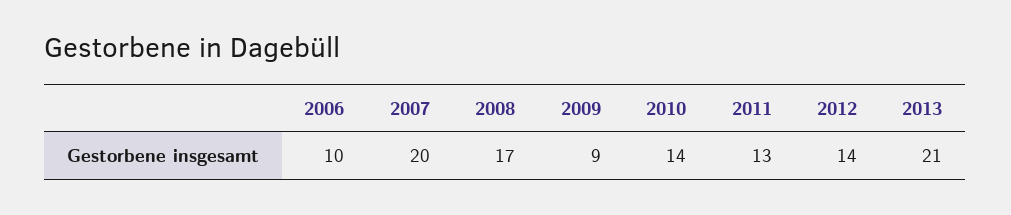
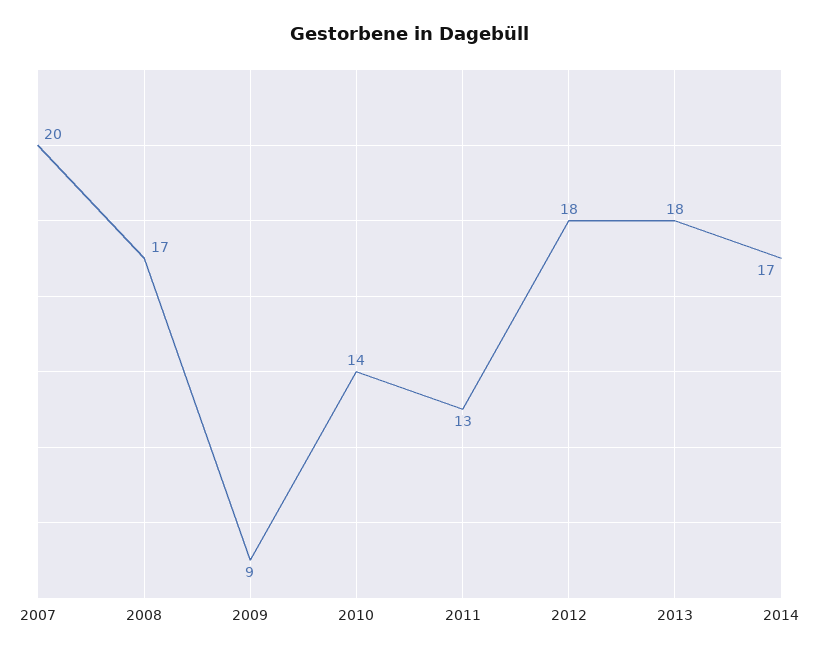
2006: 10 -> none
2012: 14 -> 18
2013: 21 -> 18
2014: none -> 17

